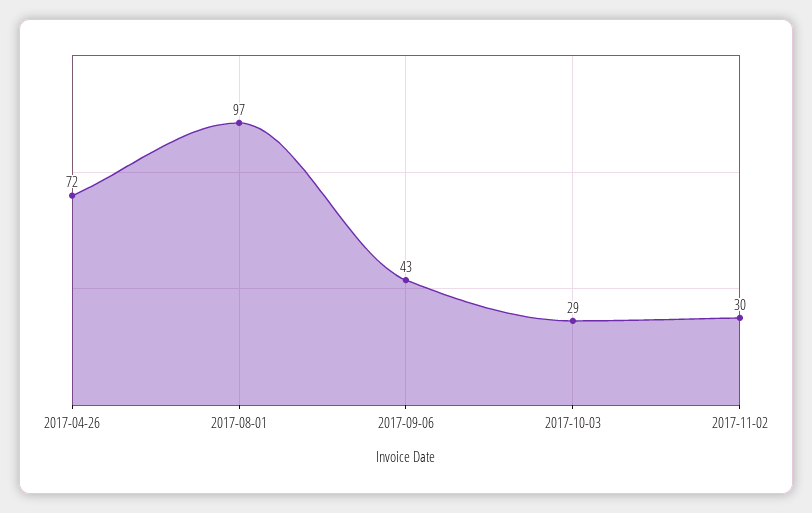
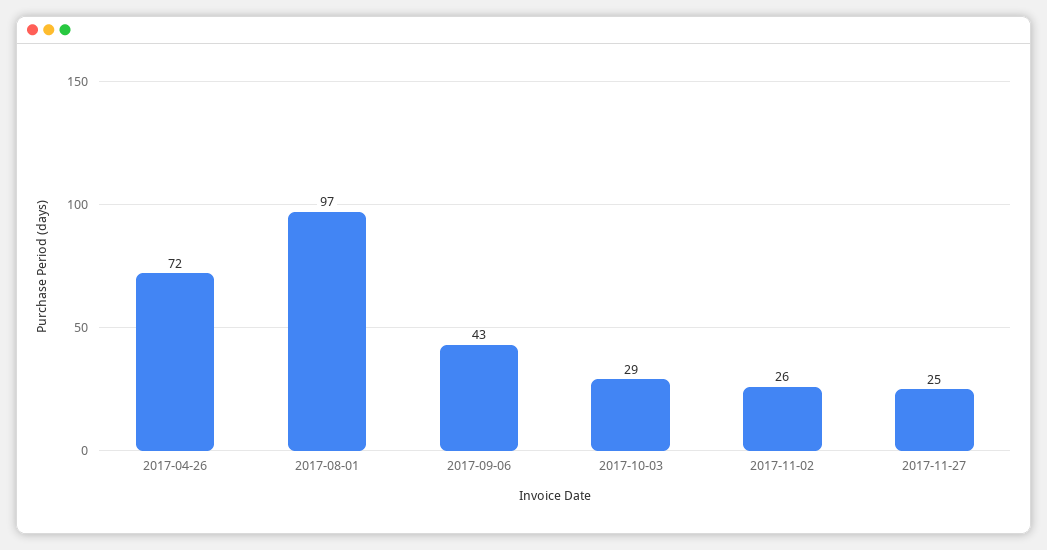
2017-11-02: 30 -> 26
2017-11-27: none -> 25

